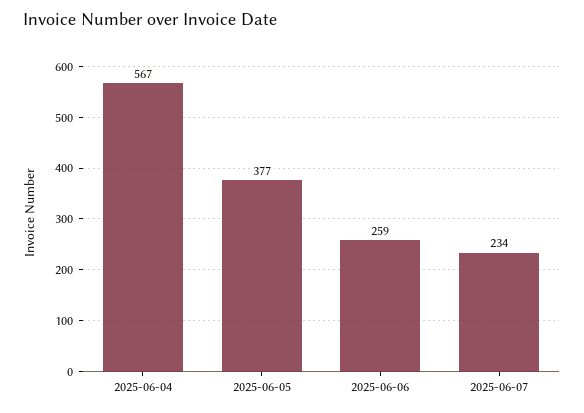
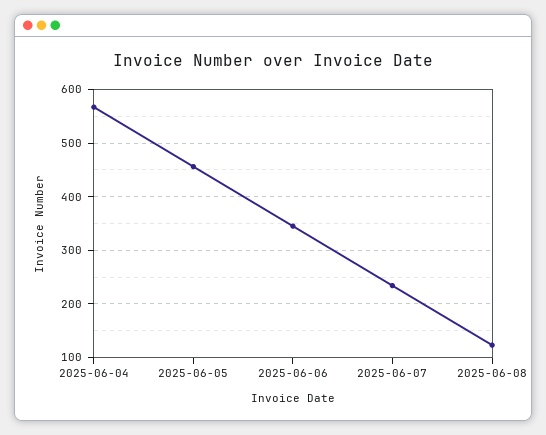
2025-06-05: 377 -> 460
2025-06-06: 259 -> 340
2025-06-08: none -> 120

